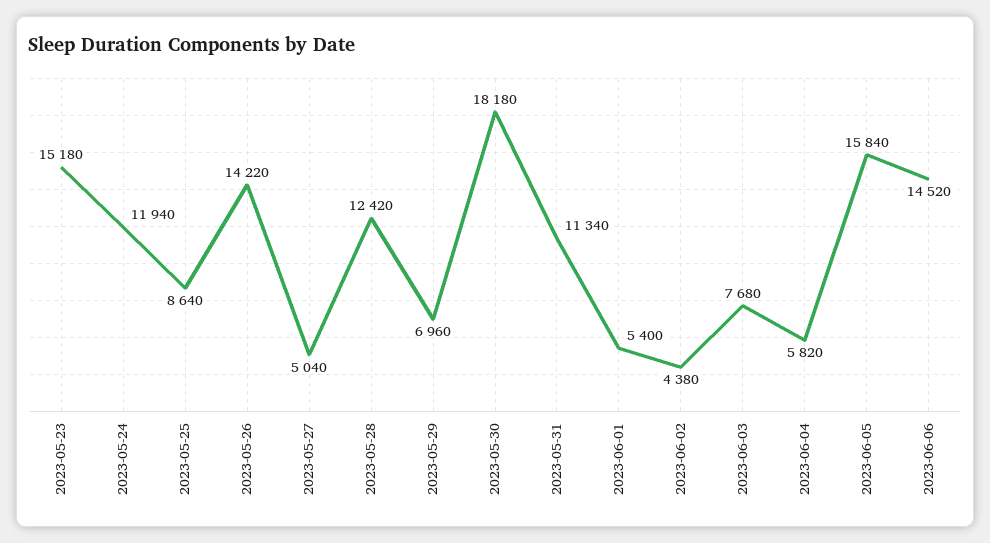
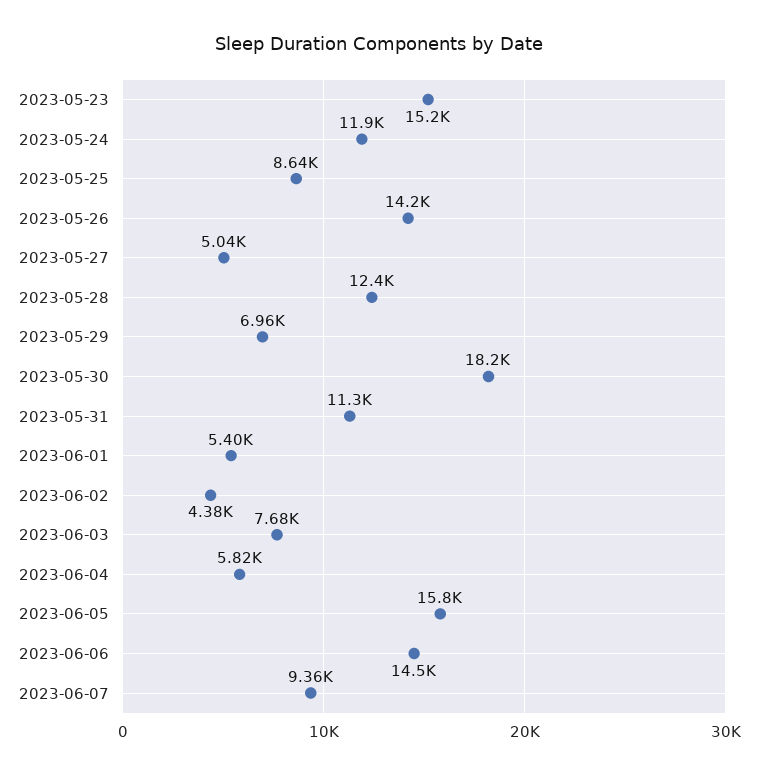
2023-06-07: none -> 9360

